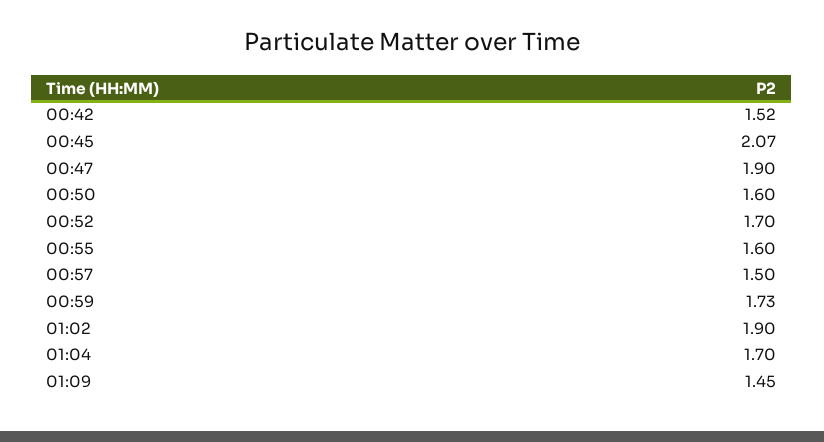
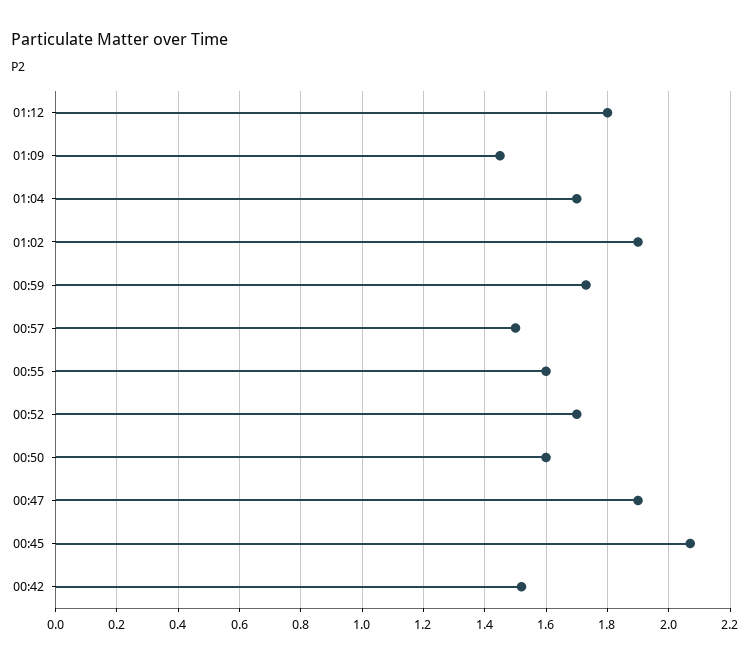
01:12: none -> 1.8

